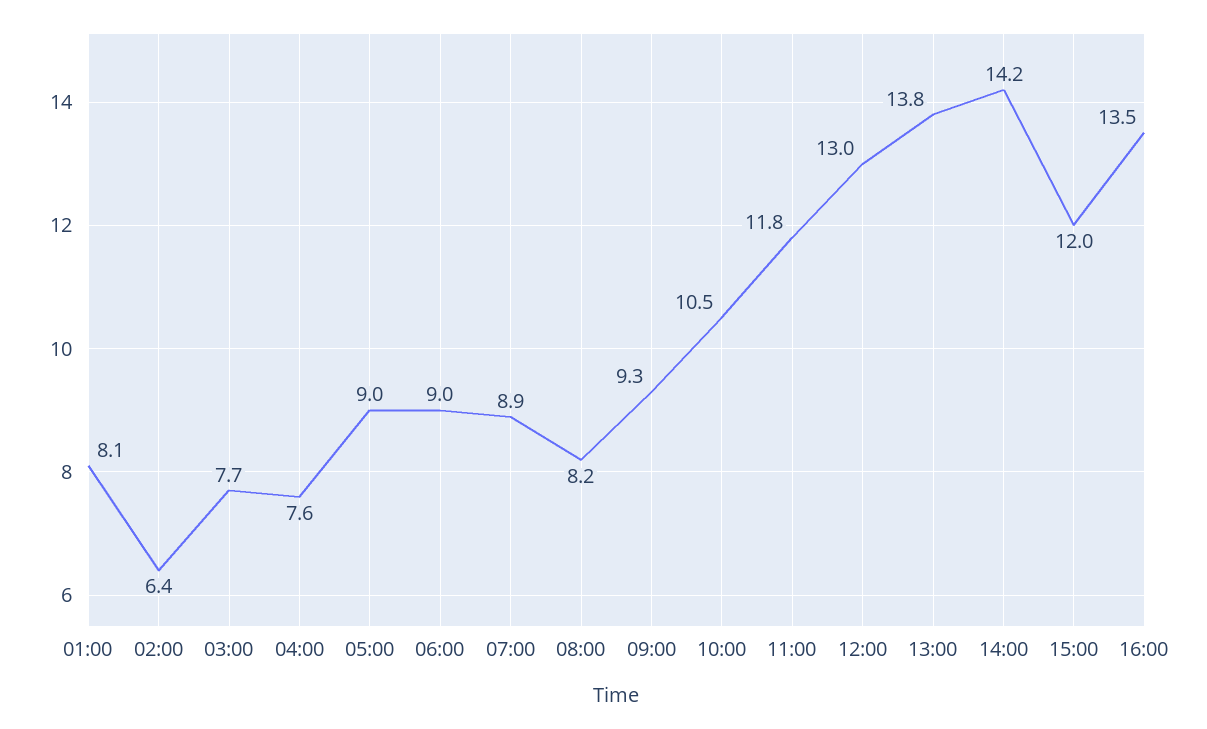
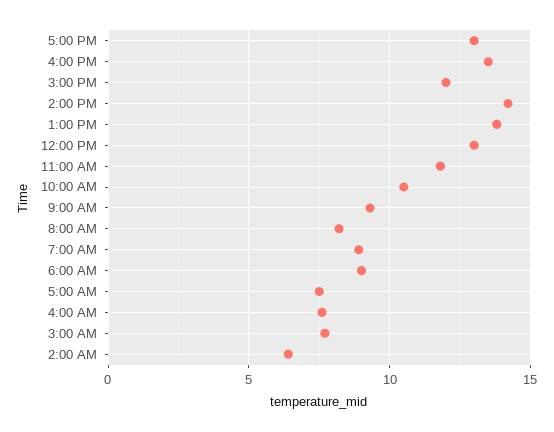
01:00: 8.1 -> none
05:00: 9 -> 7.5
5:00 PM: none -> 13

